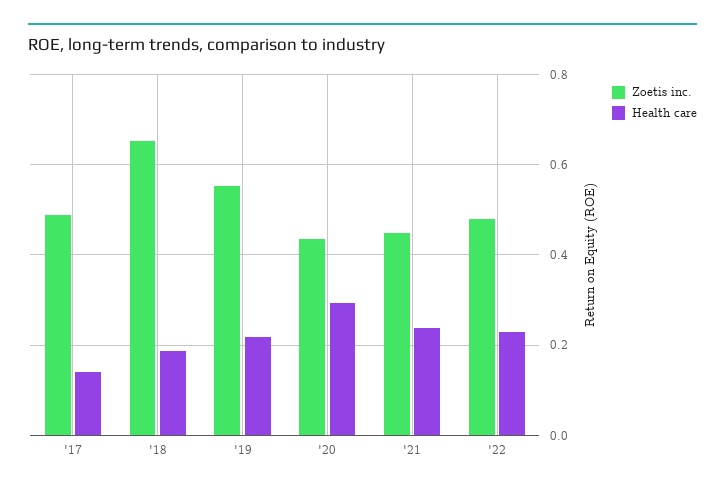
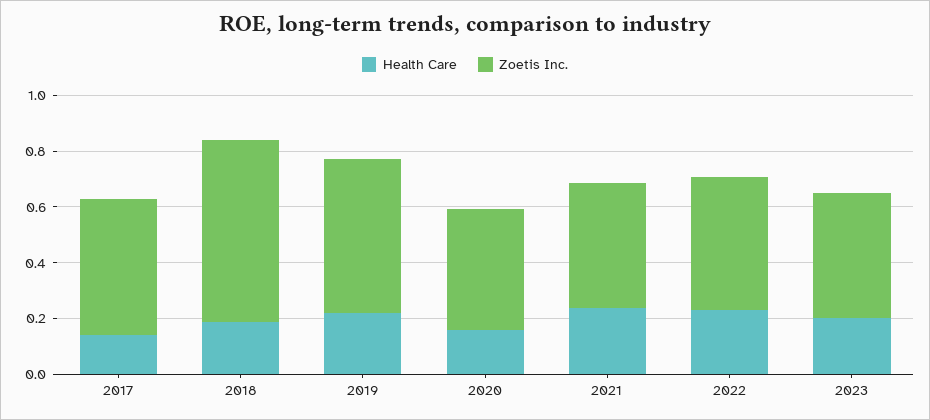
Health care, '20: 0.3 -> 0.15
Health care, 2023: none -> 0.2
Zoetis inc., 2023: none -> 0.45

